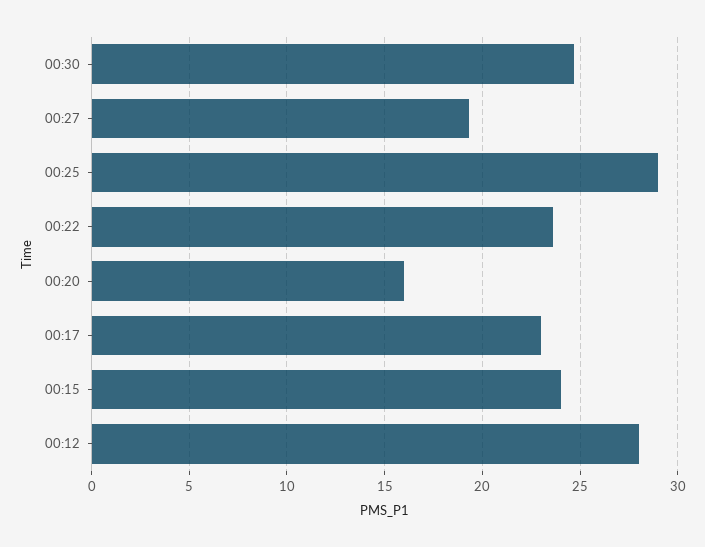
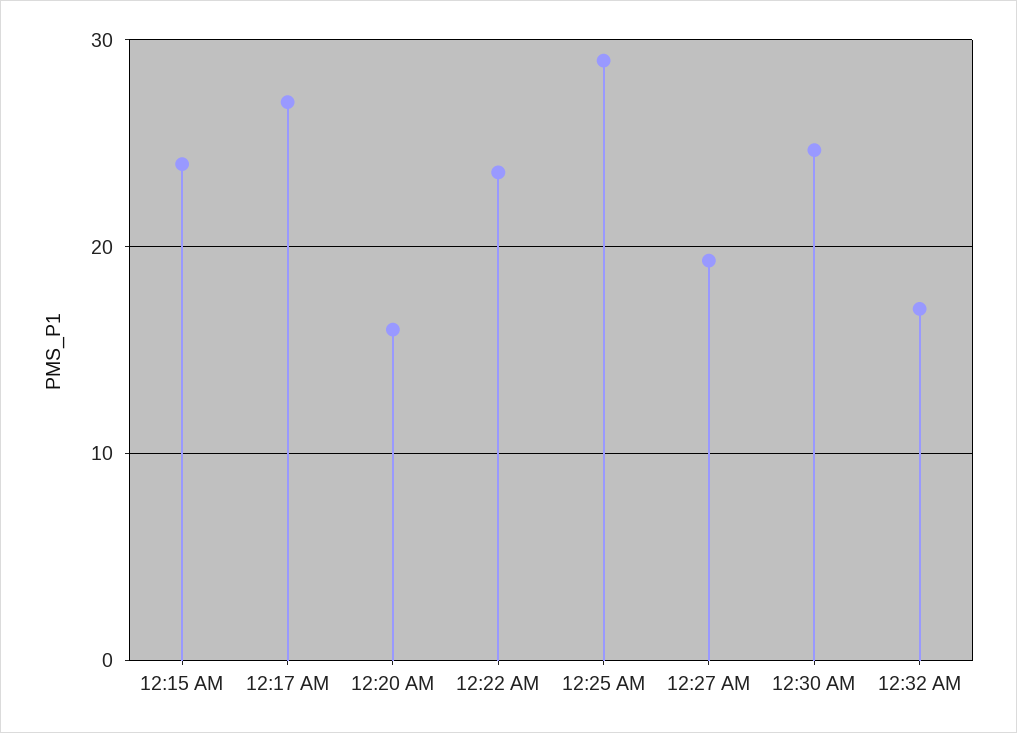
00:17: 23 -> 27
00:12: 28 -> none
12:32 AM: none -> 17

